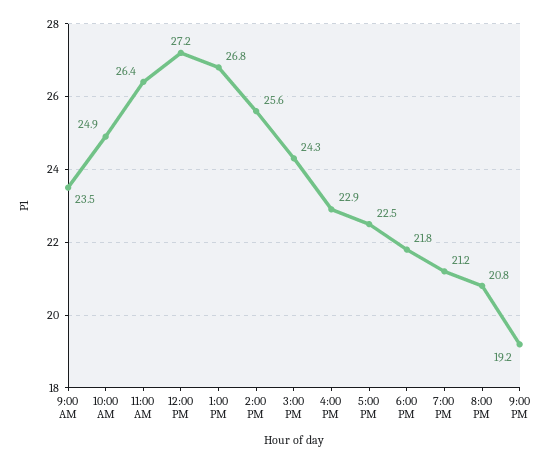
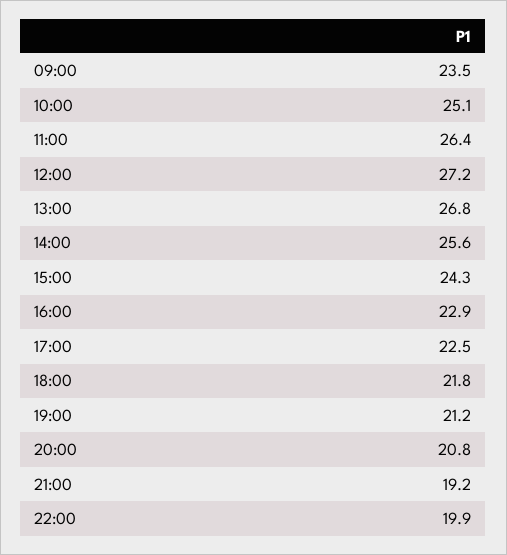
10:00 AM: 24.9 -> 25.1
22:00: none -> 19.9

